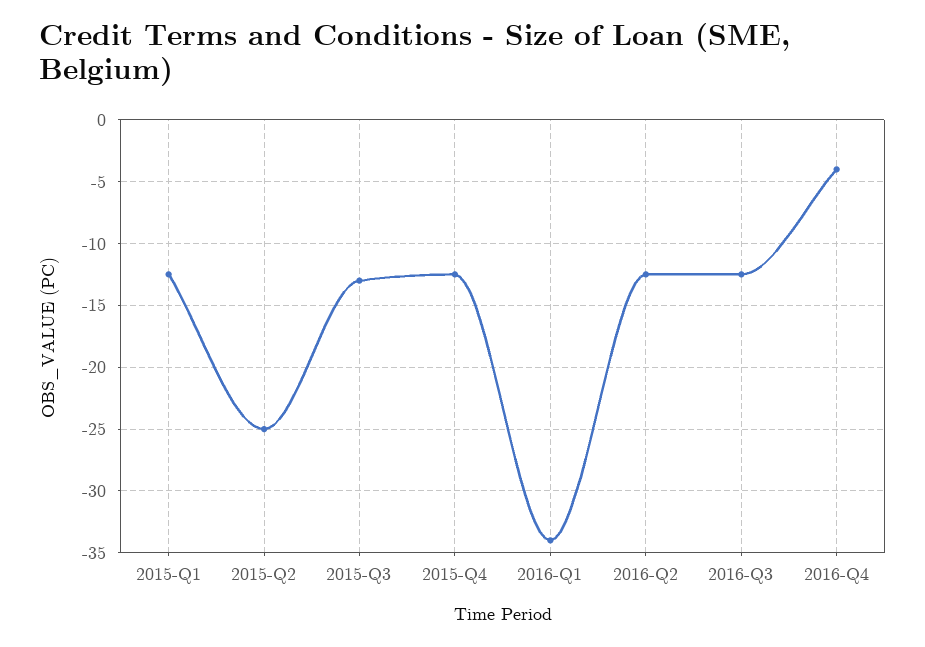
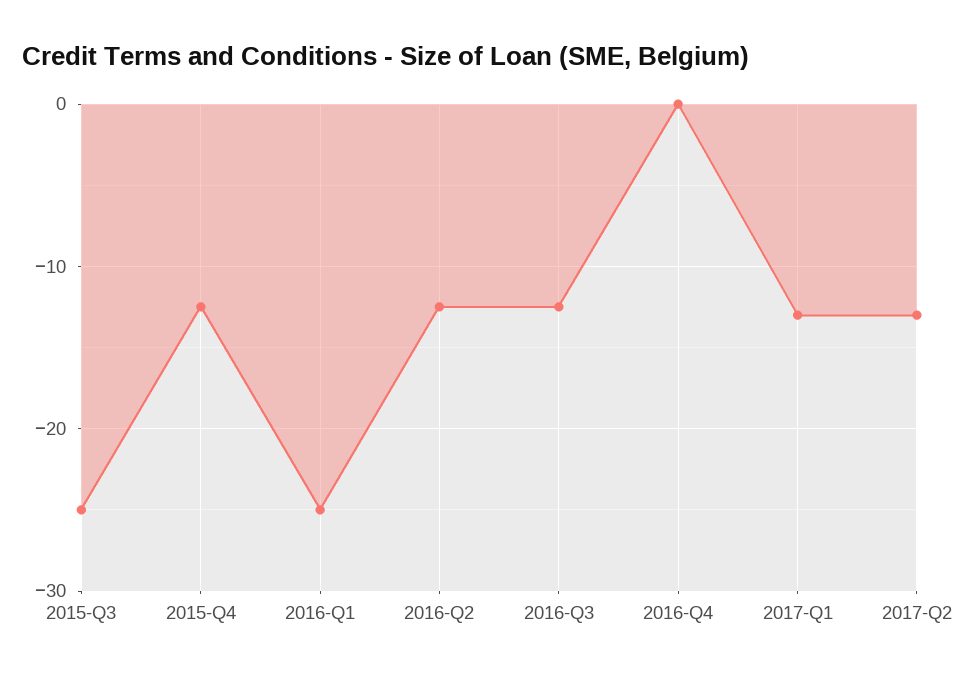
2015-Q1: -12.5 -> none
2015-Q2: -25 -> none
2015-Q3: -13 -> -25
2016-Q1: -34 -> -25
2016-Q4: -4 -> 0
2017-Q1: none -> -13
2017-Q2: none -> -13

